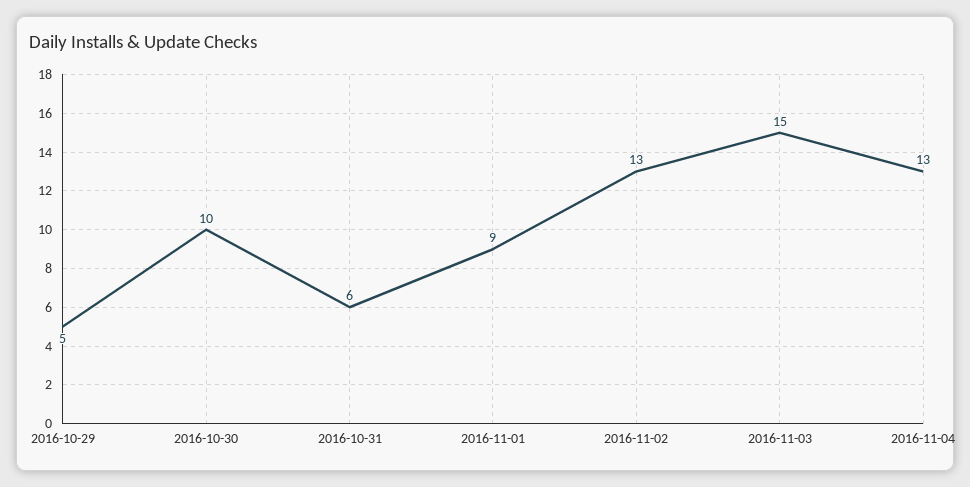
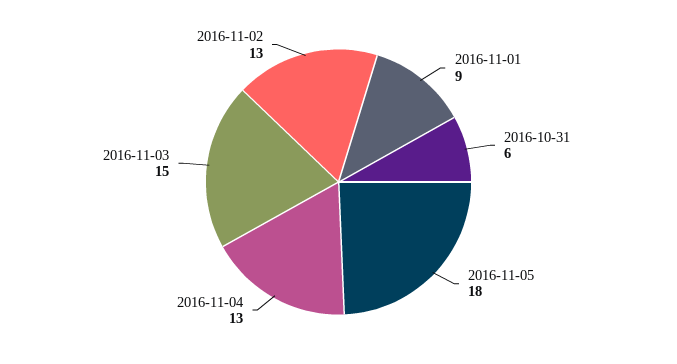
2016-10-29: 5 -> none
2016-10-30: 10 -> none
2016-11-05: none -> 18

